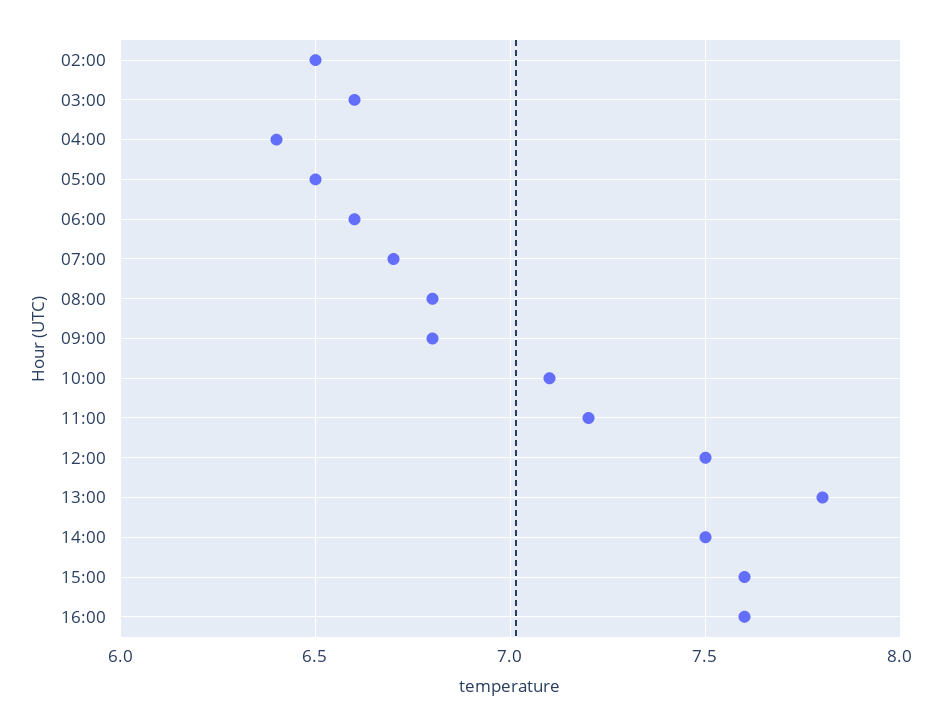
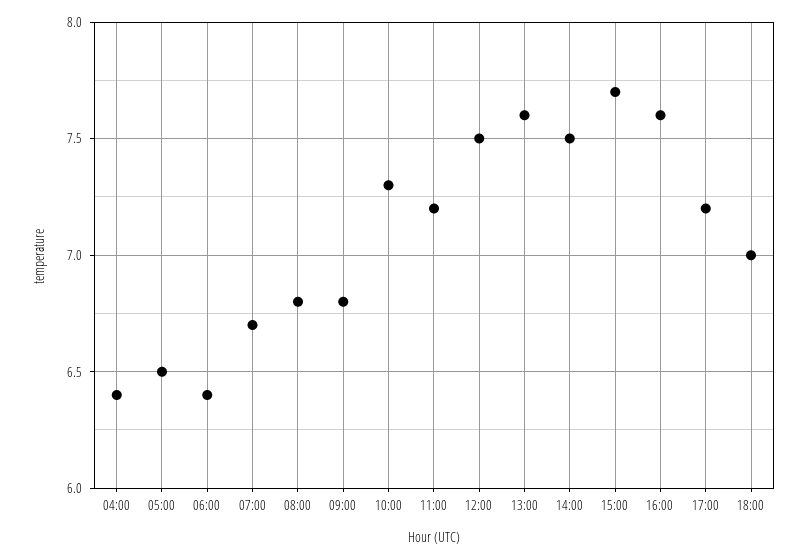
02:00: 6.5 -> none
03:00: 6.6 -> none
06:00: 6.6 -> 6.4
10:00: 7.1 -> 7.3
13:00: 7.8 -> 7.6
15:00: 7.6 -> 7.7
17:00: none -> 7.2
18:00: none -> 7

